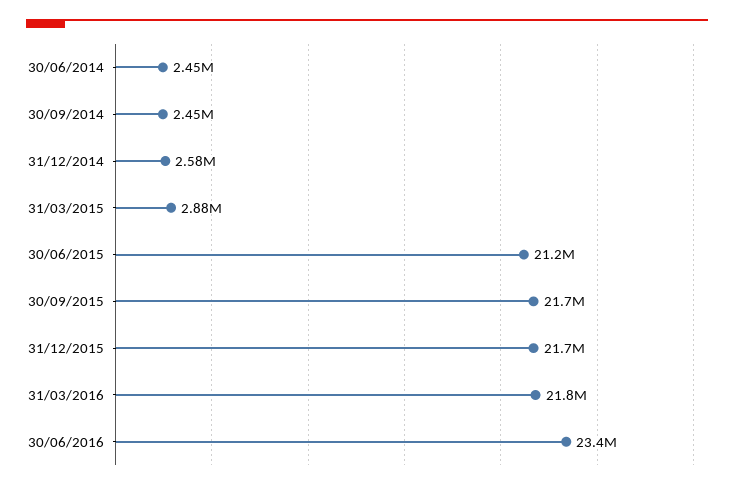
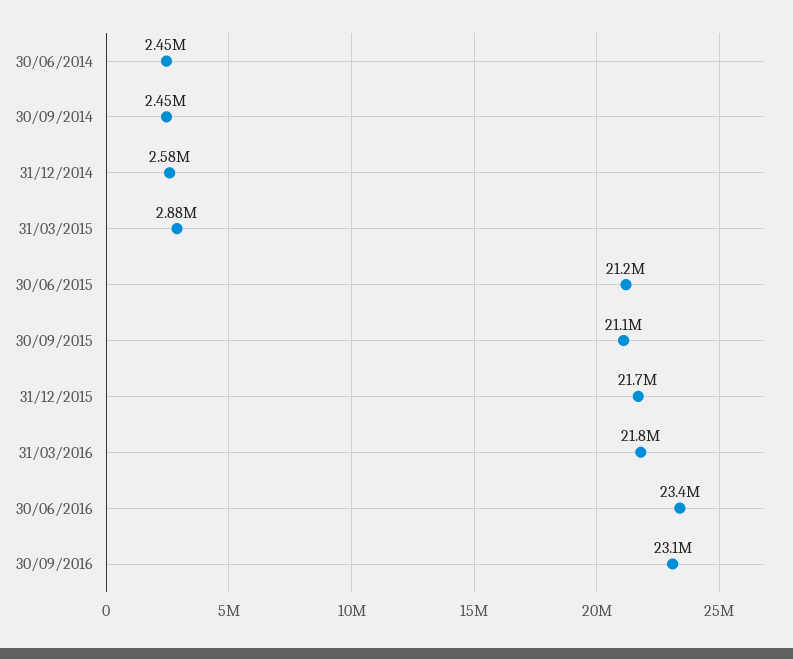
30/09/2015: 21700000 -> 21100000
30/09/2016: none -> 23100000

